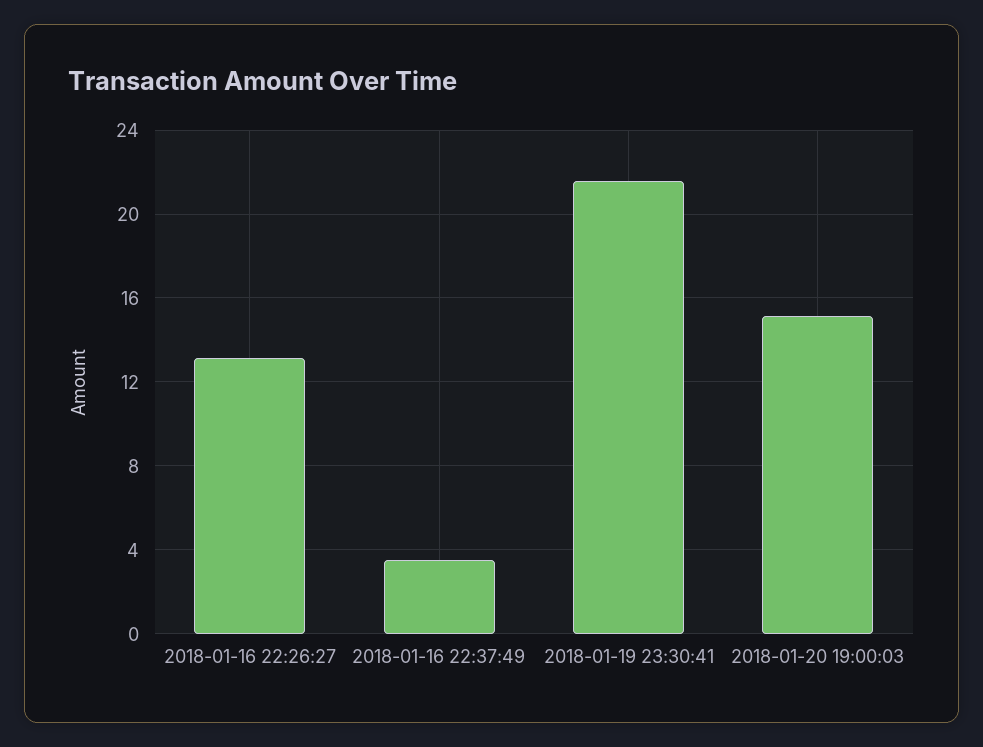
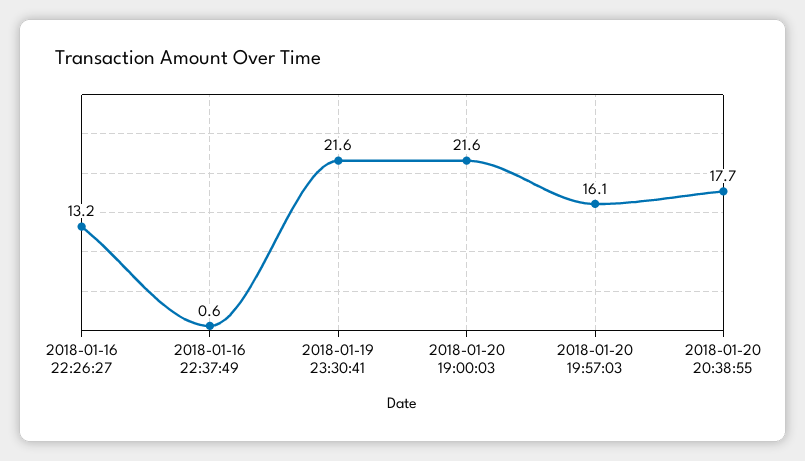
2018-01-16 22:37:49: 3.5 -> 0.6
2018-01-20 19:00:03: 15 -> 21.6
2018-01-20 19:57:03: none -> 16.1
2018-01-20 20:38:55: none -> 17.7

